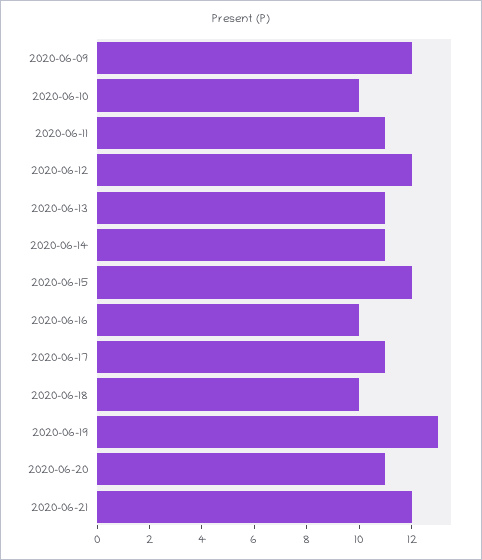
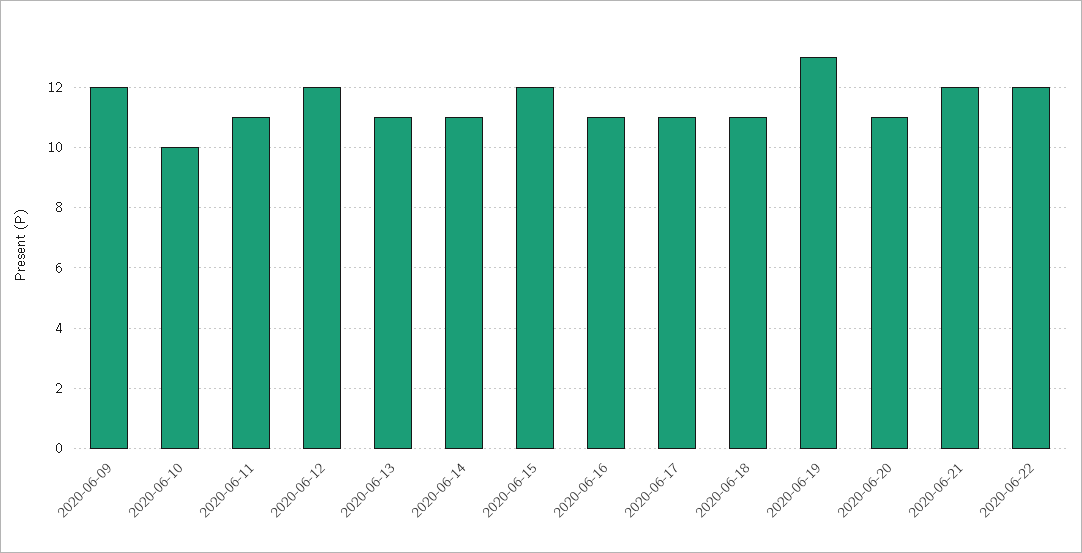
2020-06-16: 10 -> 11
2020-06-18: 10 -> 11
2020-06-22: none -> 12

